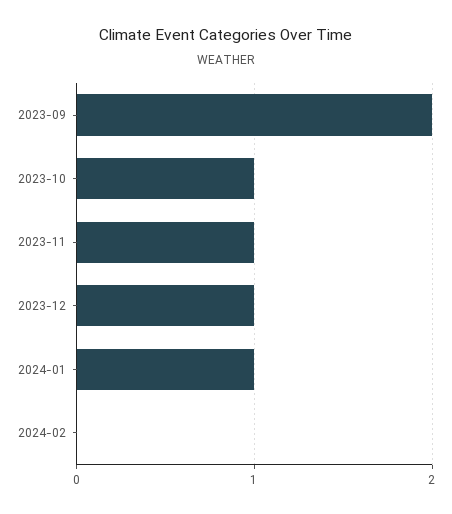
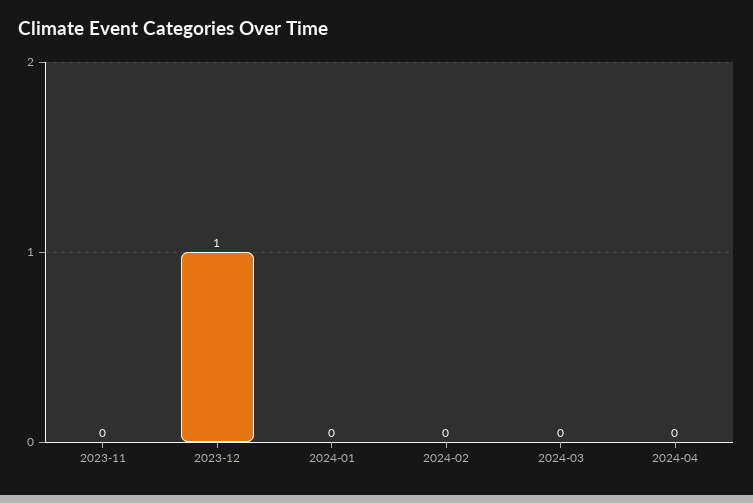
2023-09: 2 -> none
2023-10: 1 -> none
2023-11: 1 -> 0
2024-01: 1 -> 0
2024-03: none -> 0
2024-04: none -> 0

